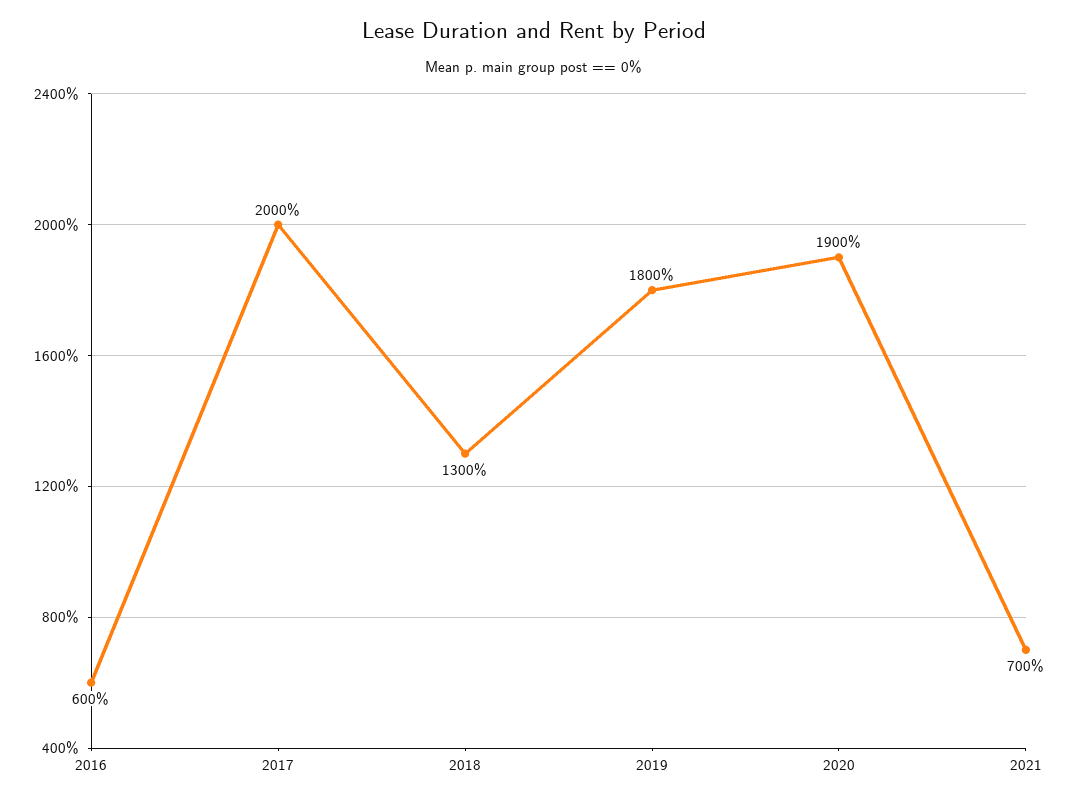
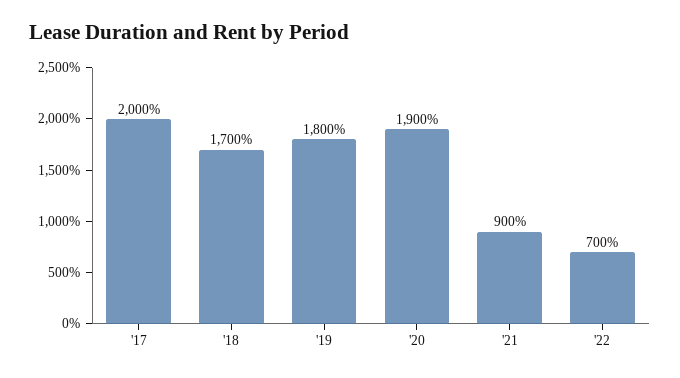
2016: 600 -> none
2018: 1300 -> 1700
2021: 700 -> 900
'22: none -> 700

